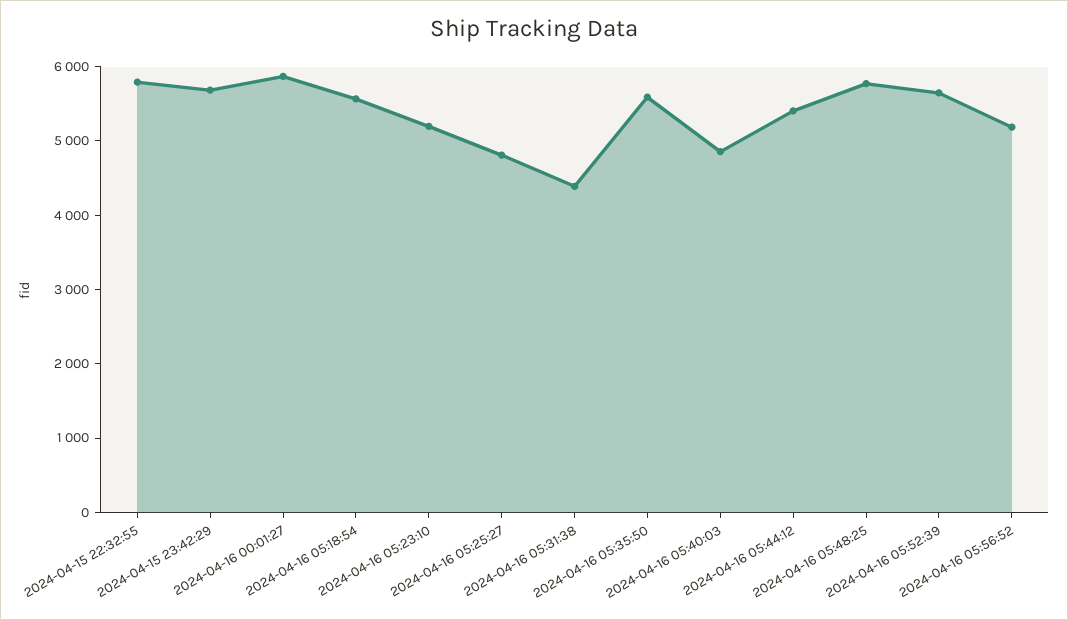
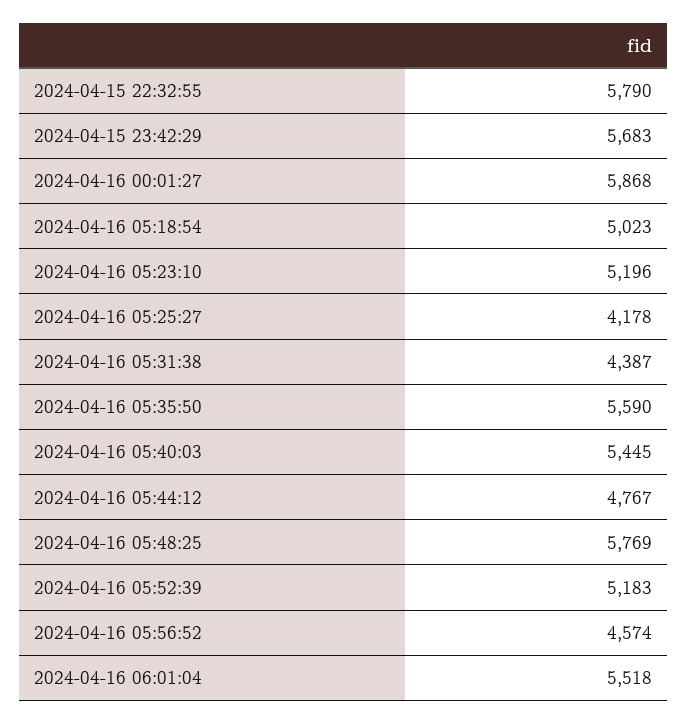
2024-04-16 05:18:54: 5600 -> 5023
2024-04-16 05:25:27: 4800 -> 4178
2024-04-16 05:40:03: 4800 -> 5445
2024-04-16 05:44:12: 5400 -> 4767
2024-04-16 05:52:39: 5600 -> 5183
2024-04-16 05:56:52: 5200 -> 4574
2024-04-16 06:01:04: none -> 5518

